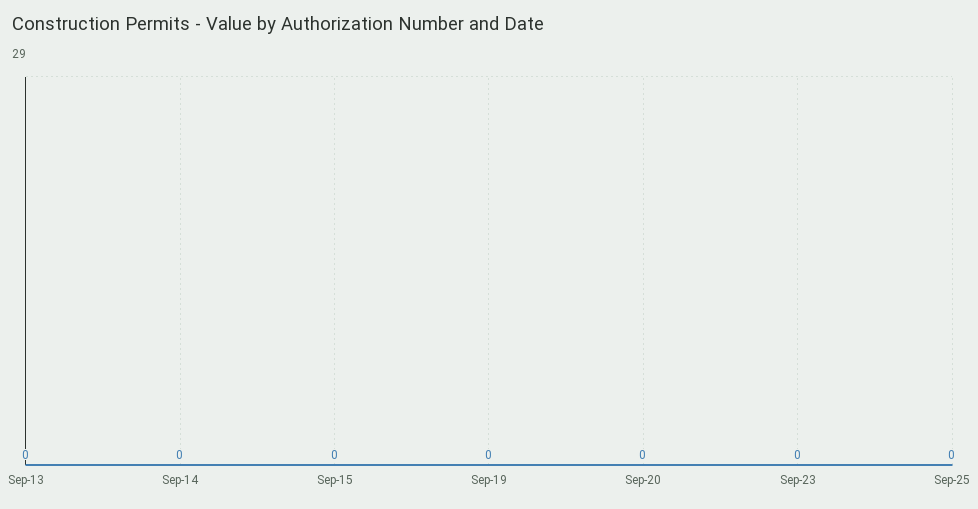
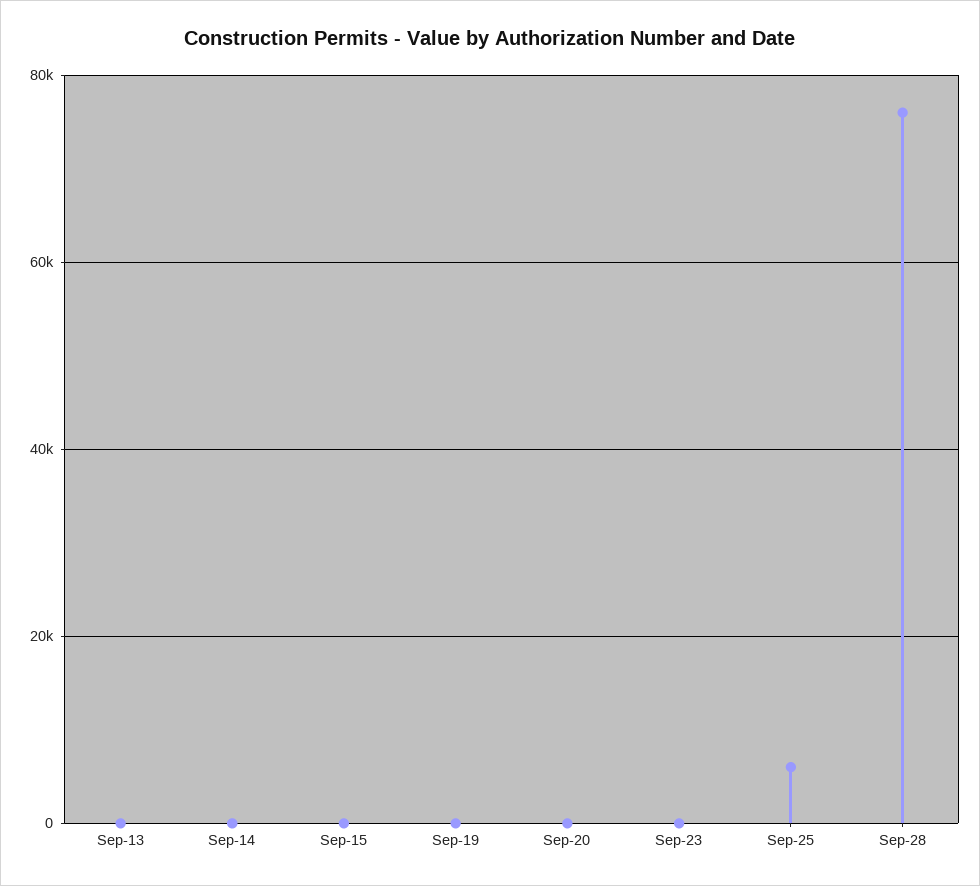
Sep-25: 0 -> 6000
Sep-28: none -> 76000

